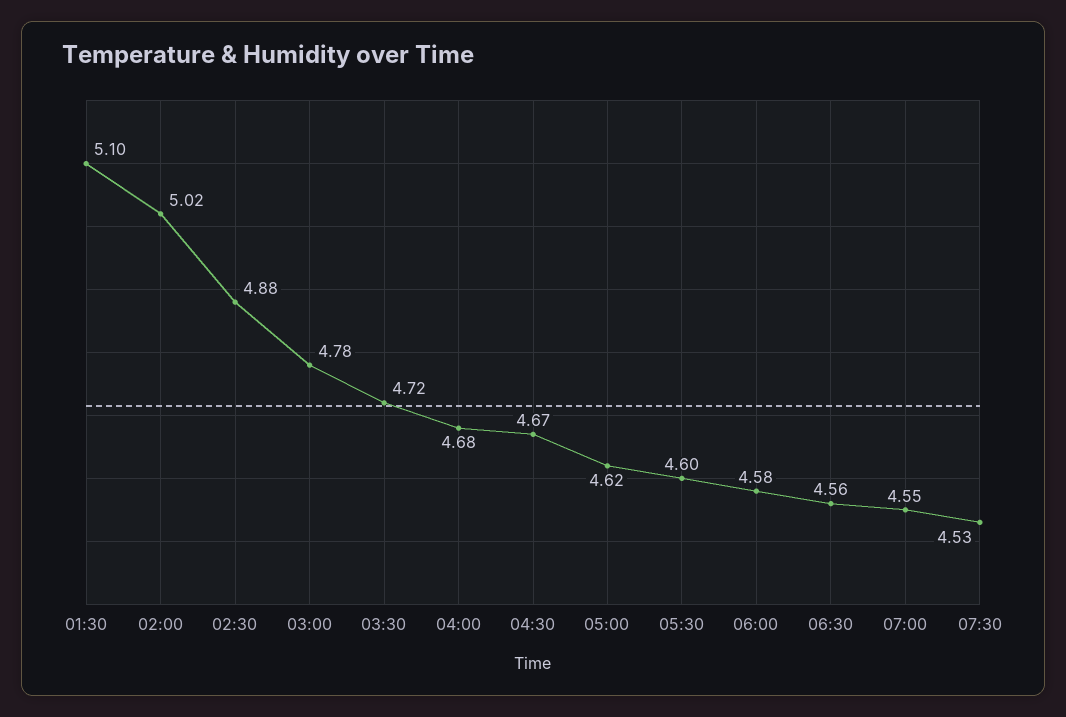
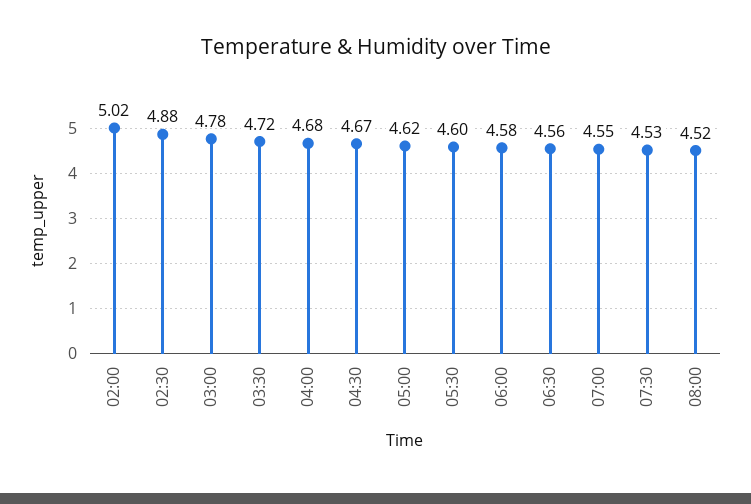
01:30: 5.1 -> none
08:00: none -> 4.52

